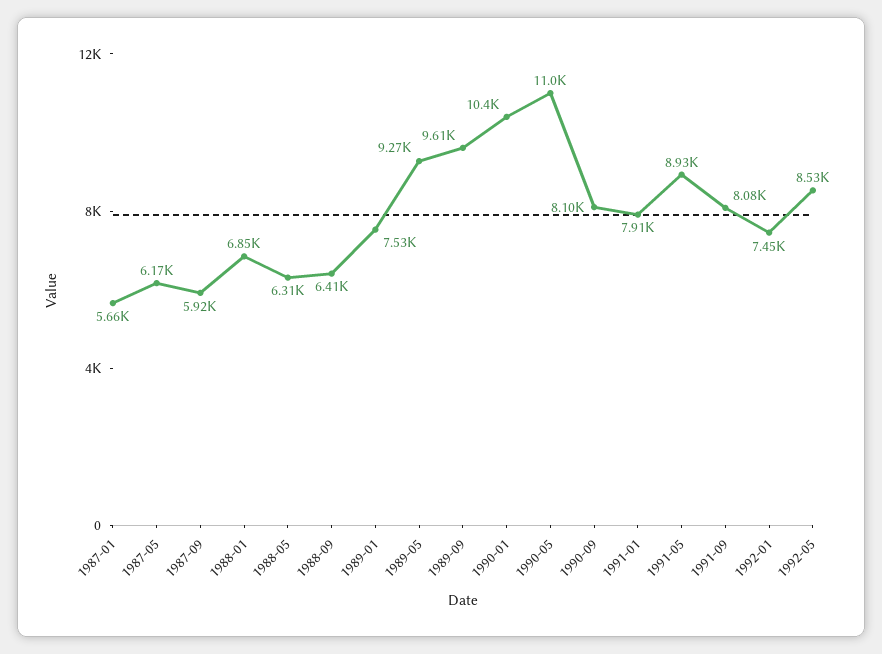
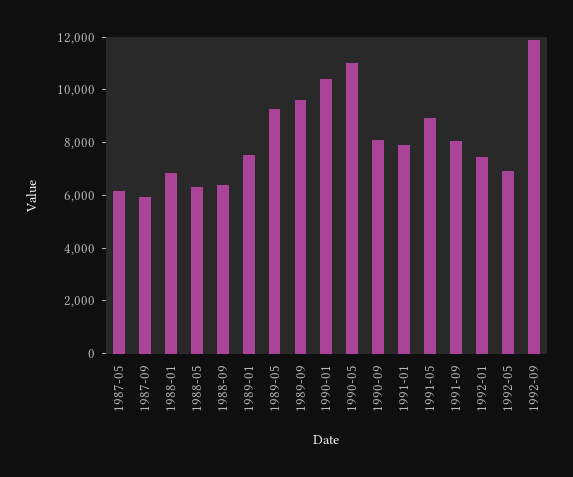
1987-01: 5660 -> none
1992-05: 8530 -> 7000
1992-09: none -> 12000

